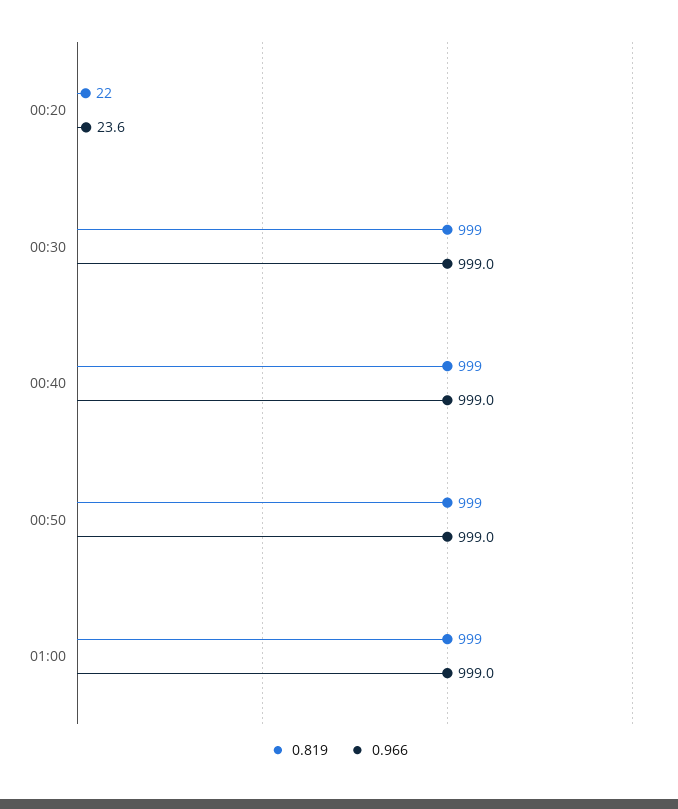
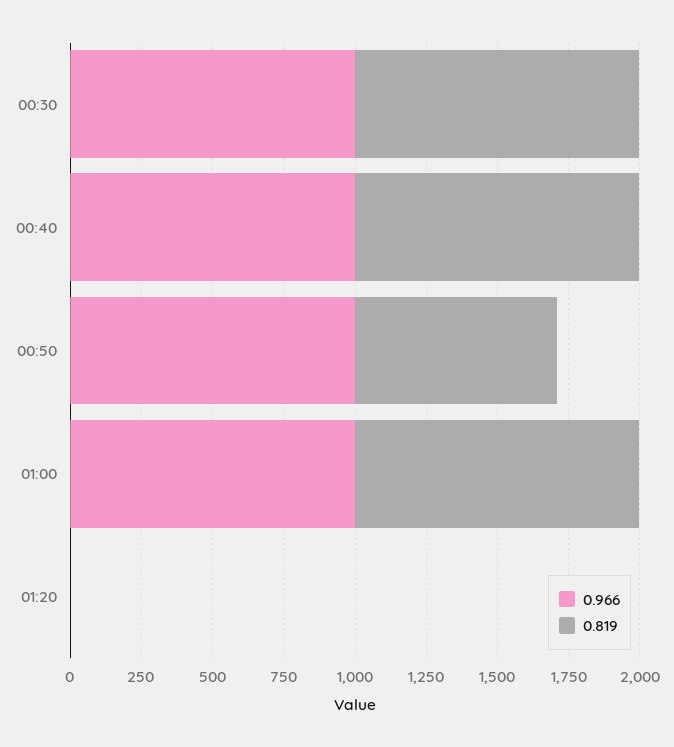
0.819, 00:20: 22 -> none
0.966, 00:20: 23.6 -> none
0.819, 00:50: 999 -> 700
0.966, 01:20: none -> 0
0.819, 01:20: none -> 0

